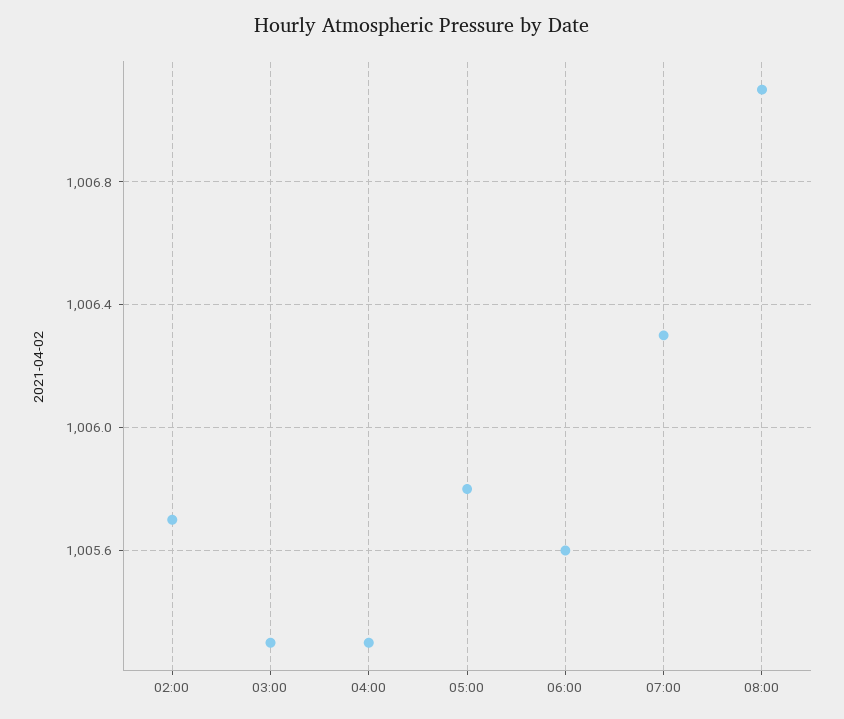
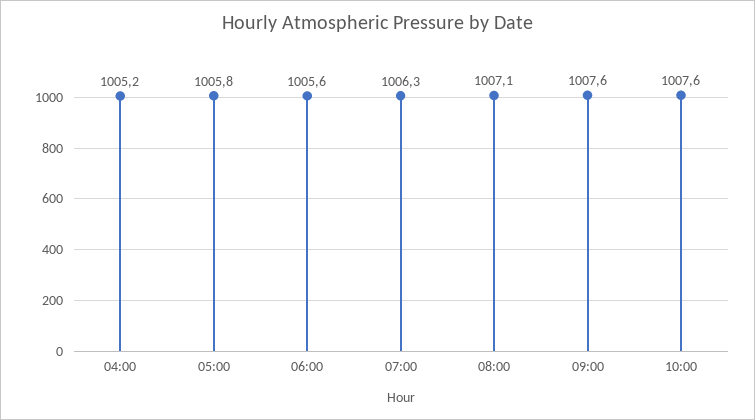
02:00: 1005.7 -> none
03:00: 1005.3 -> none
04:00: 1005.3 -> 1005.2
09:00: none -> 1007.6
10:00: none -> 1007.6

